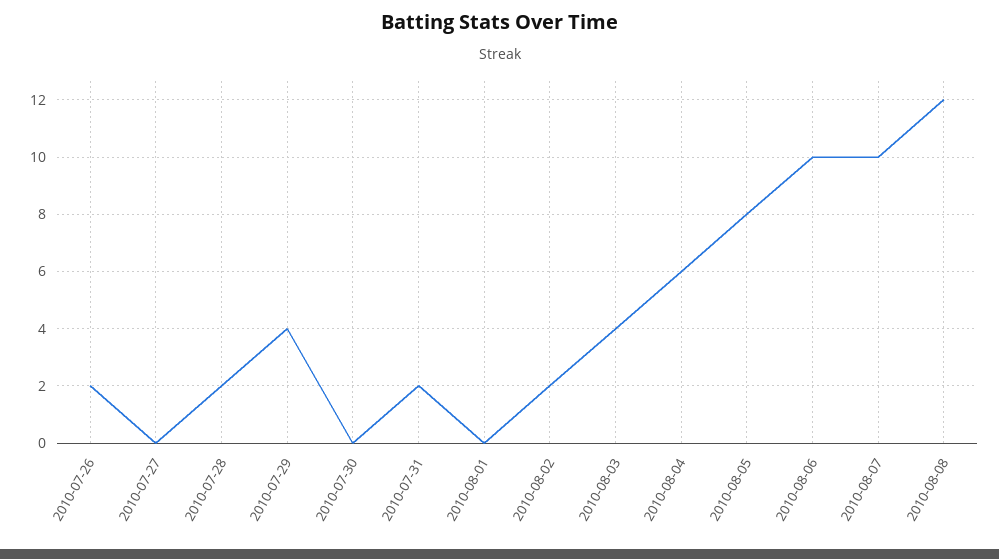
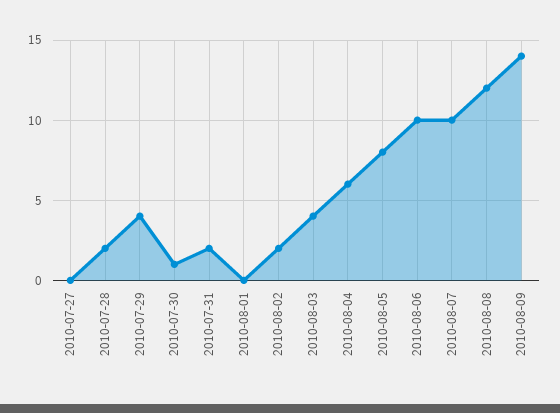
2010-07-26: 2 -> none
2010-07-30: 0 -> 1
2010-08-09: none -> 14

